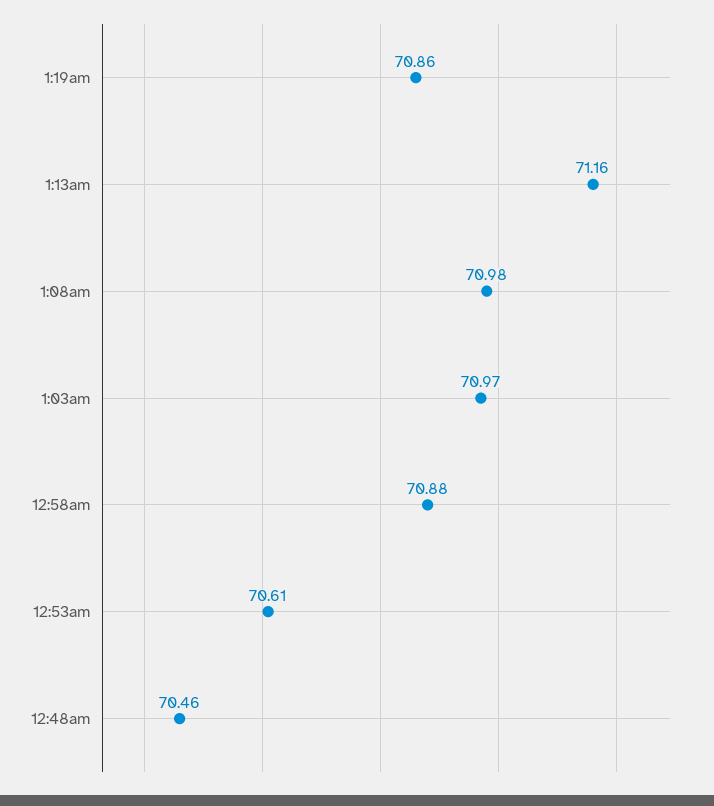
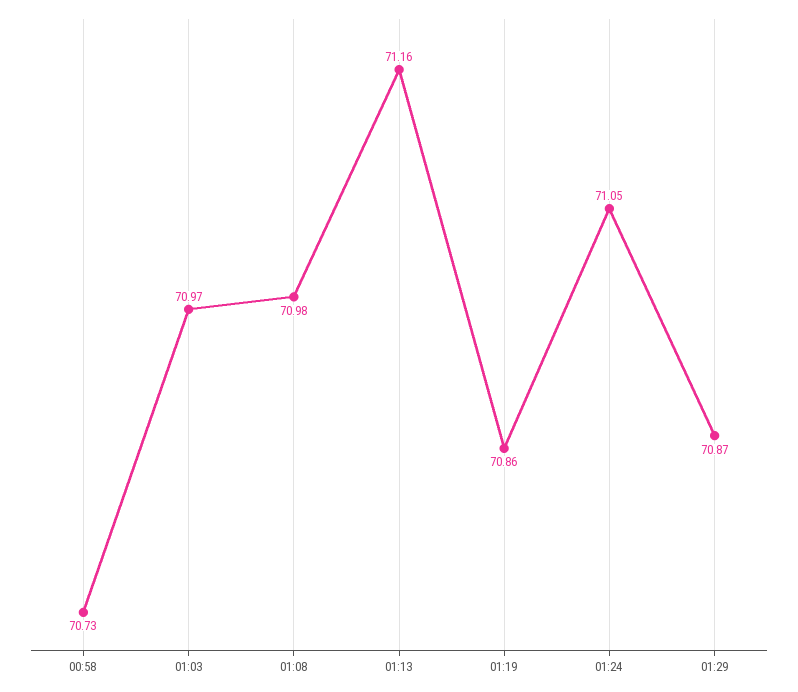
12:58am: 70.88 -> 70.73
12:53am: 70.61 -> none
12:48am: 70.46 -> none
01:24: none -> 71.05
01:29: none -> 70.87

